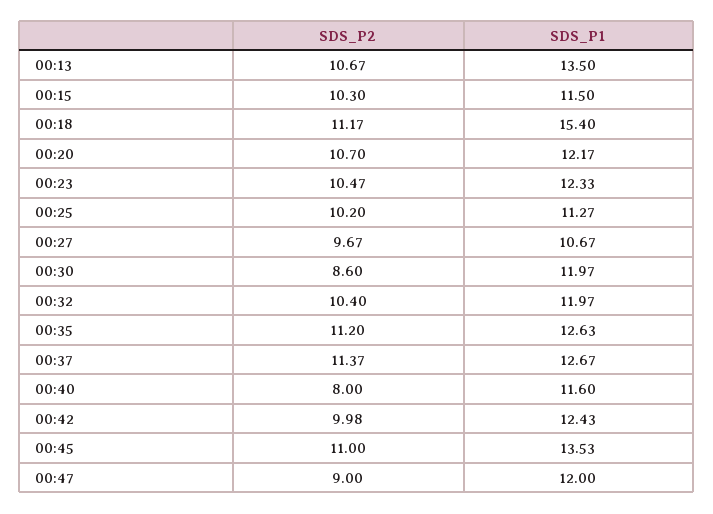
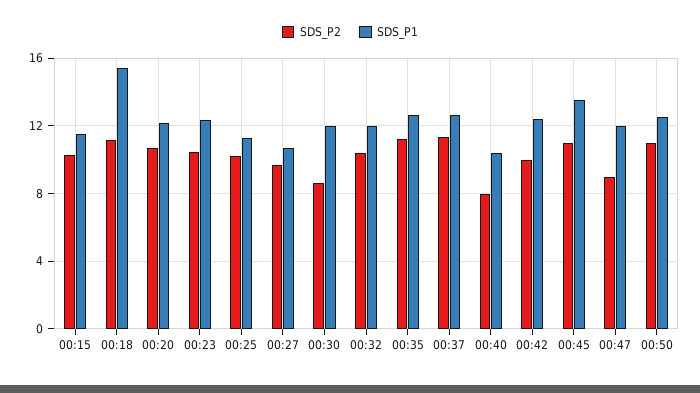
SDS_P2, 00:13: 10.67 -> none
SDS_P1, 00:13: 13.5 -> none
SDS_P1, 00:40: 11.6 -> 10.5
SDS_P2, 00:50: none -> 11
SDS_P1, 00:50: none -> 12.5

